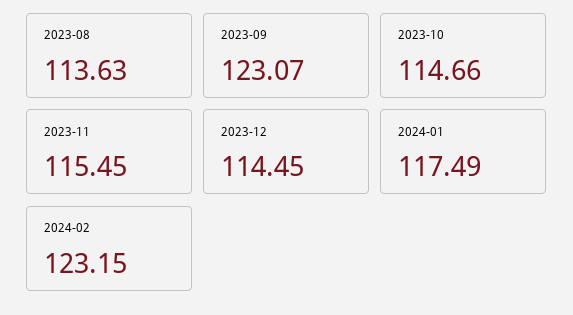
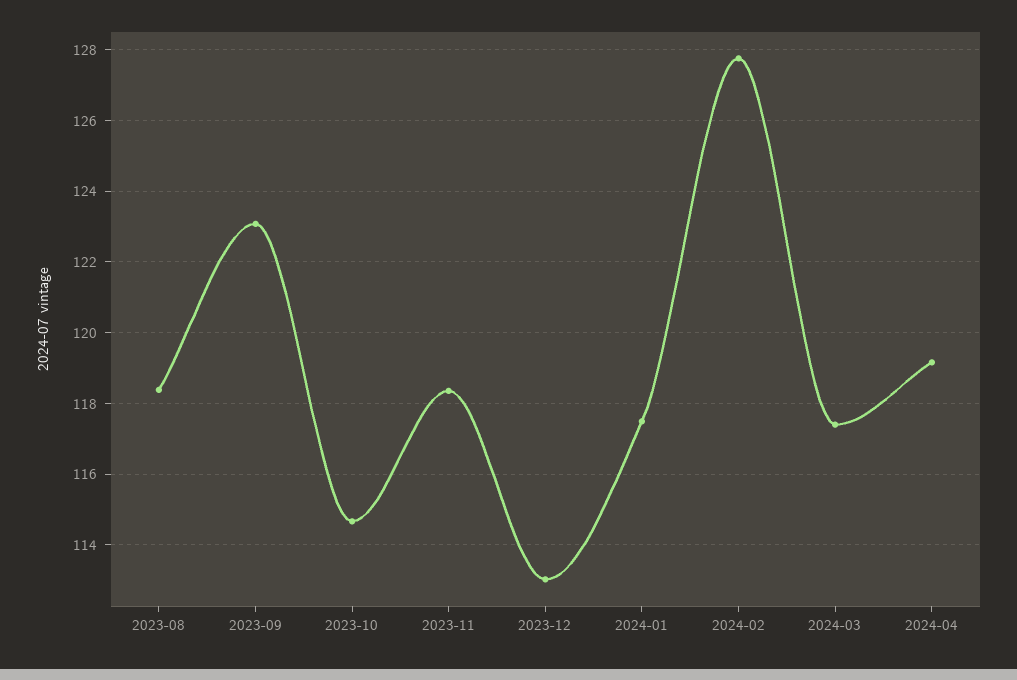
2023-08: 113.63 -> 118.4
2023-11: 115.45 -> 118.4
2023-12: 114.45 -> 113
2024-02: 123.15 -> 127.8
2024-03: none -> 117.4
2024-04: none -> 119.2

